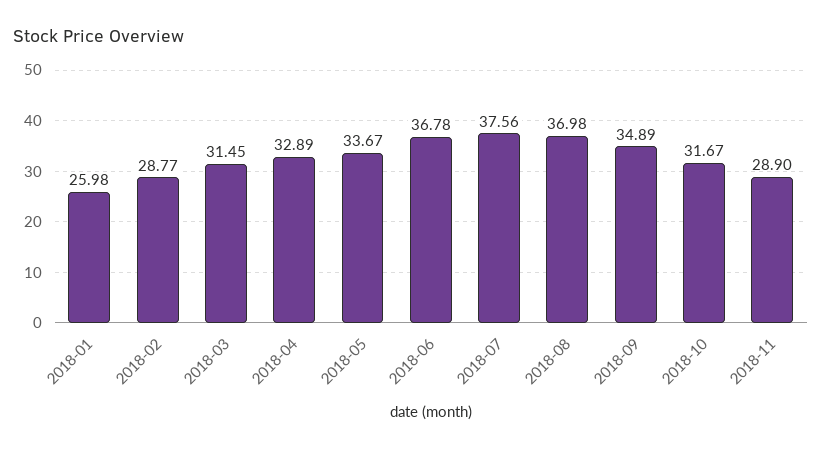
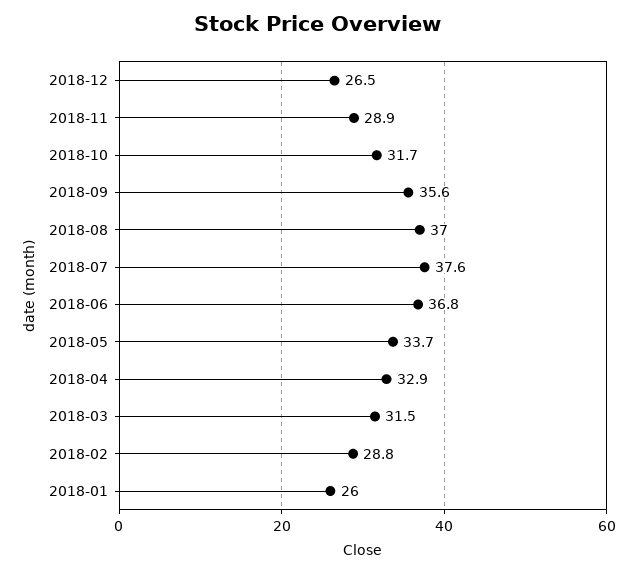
2018-09: 34.89 -> 35.6
2018-12: none -> 26.5

